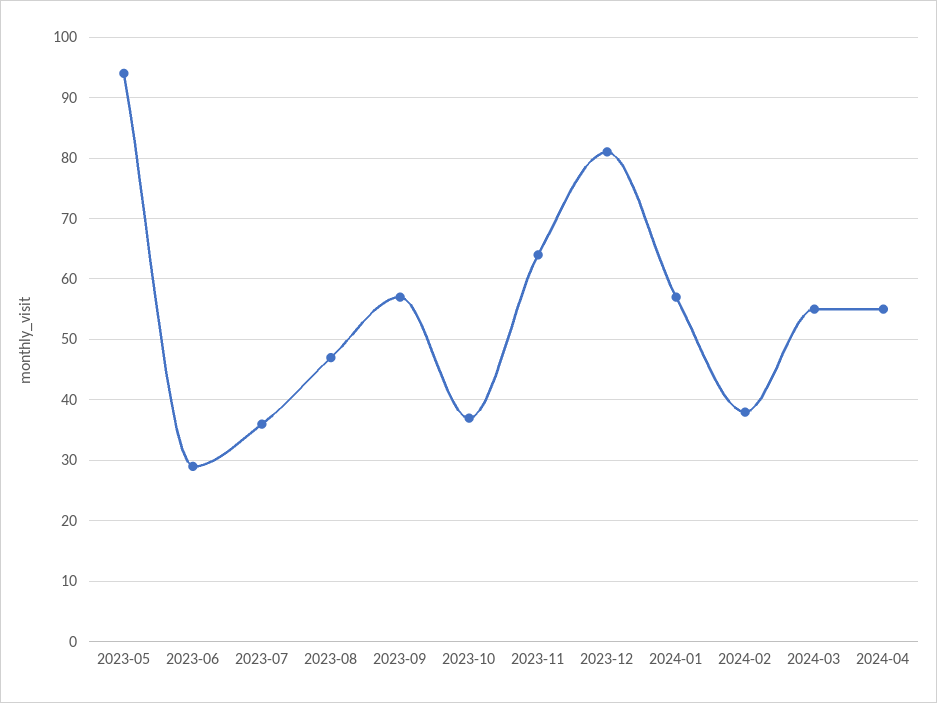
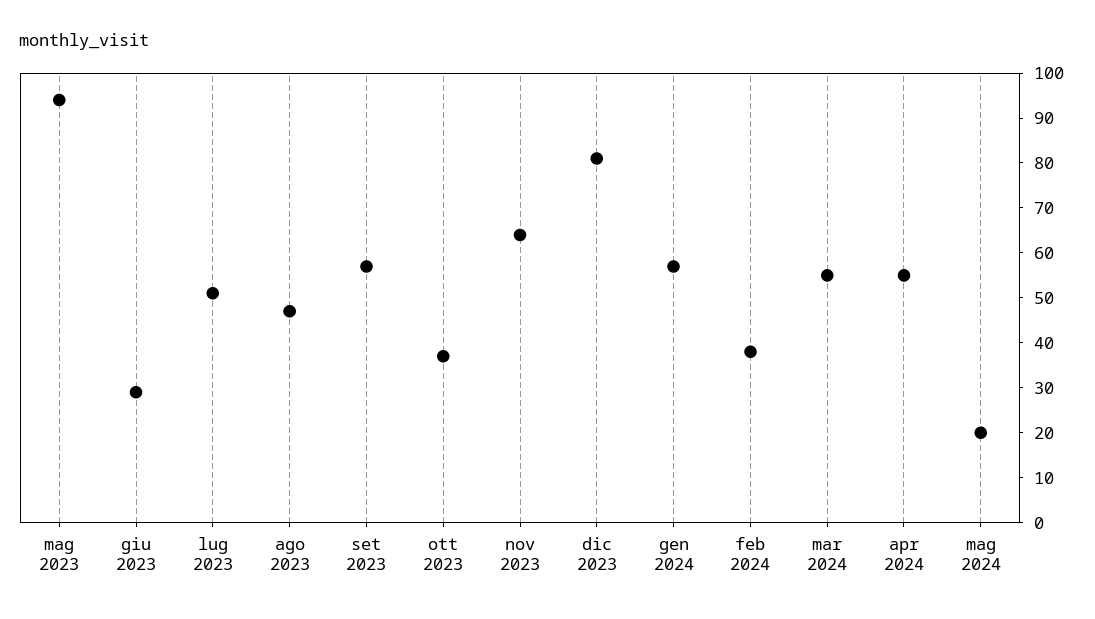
2023-07: 36 -> 50
mag 2024: none -> 20

